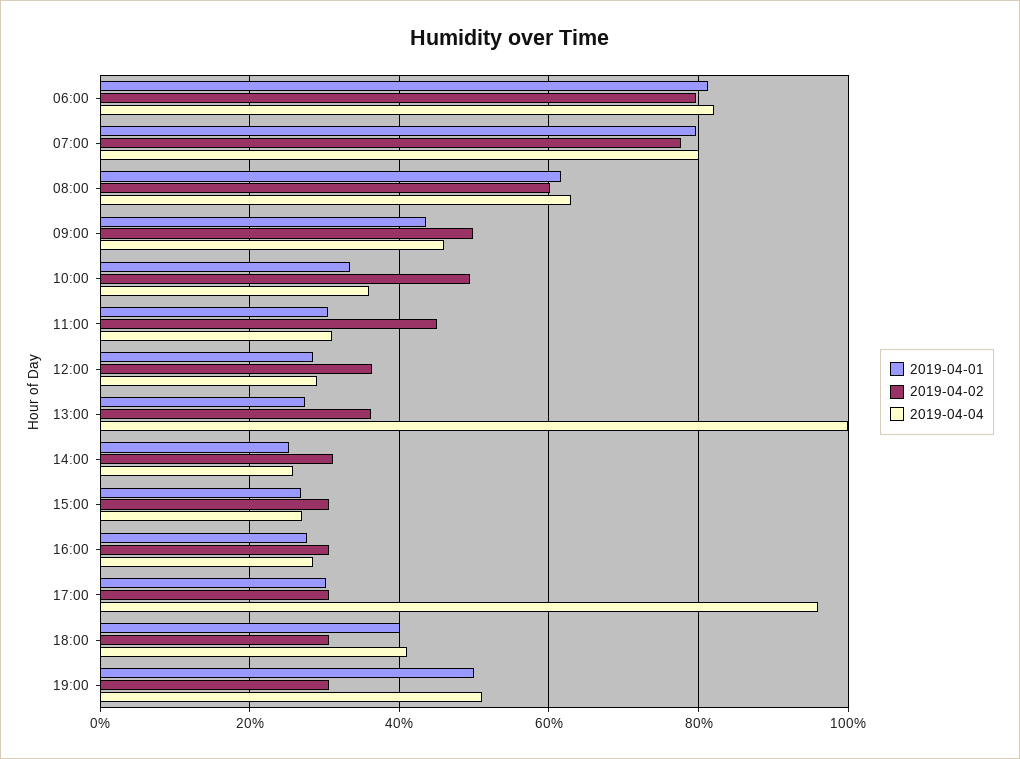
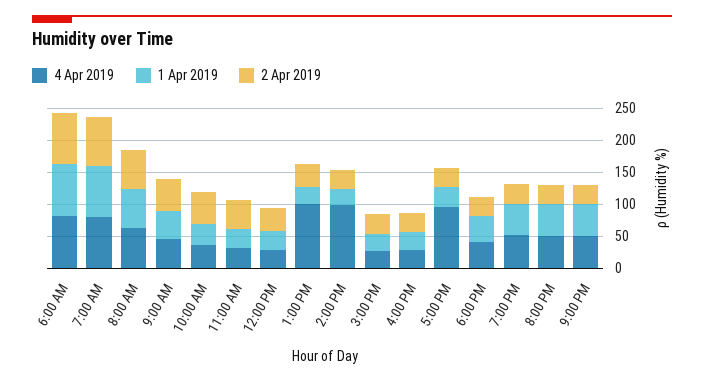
2019-04-04, 14:00: 26 -> 100
2019-04-04, 8:00 PM: none -> 50
2019-04-01, 8:00 PM: none -> 50
2019-04-02, 8:00 PM: none -> 25
2019-04-04, 9:00 PM: none -> 50
2019-04-01, 9:00 PM: none -> 50
2019-04-02, 9:00 PM: none -> 25

